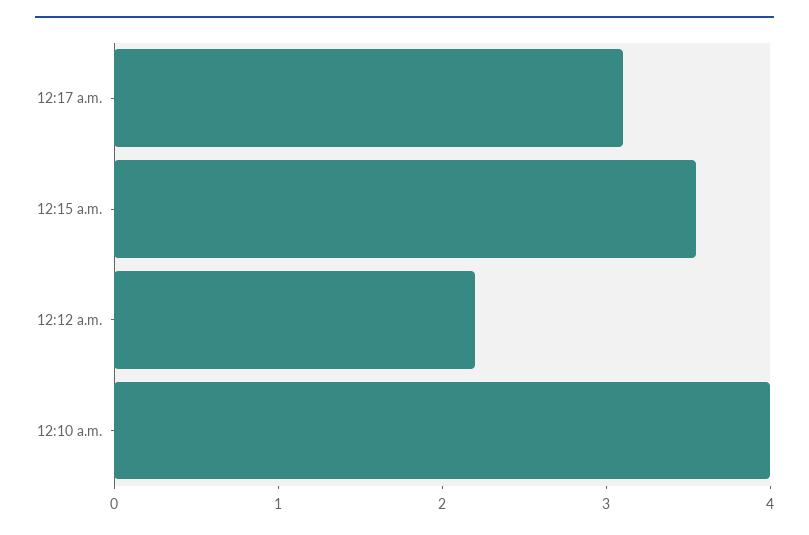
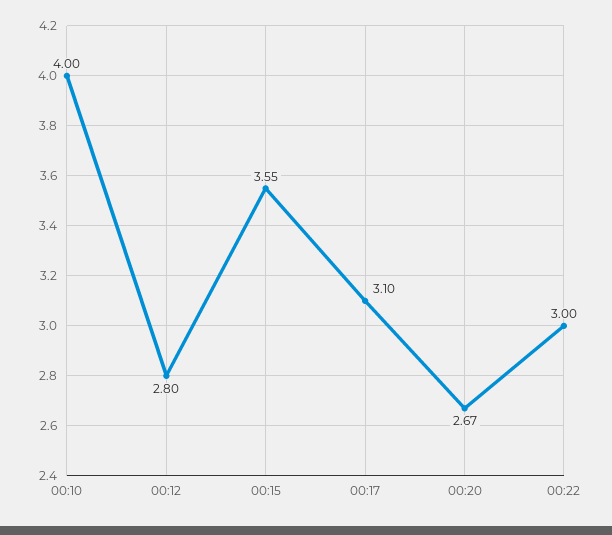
12:12 a.m.: 2.2 -> 2.8
00:20: none -> 2.67
00:22: none -> 3

